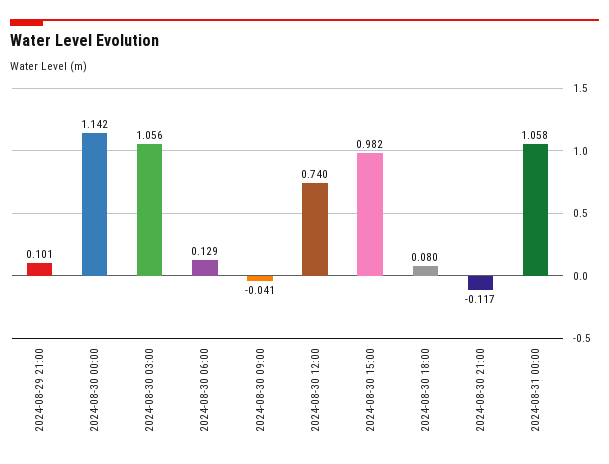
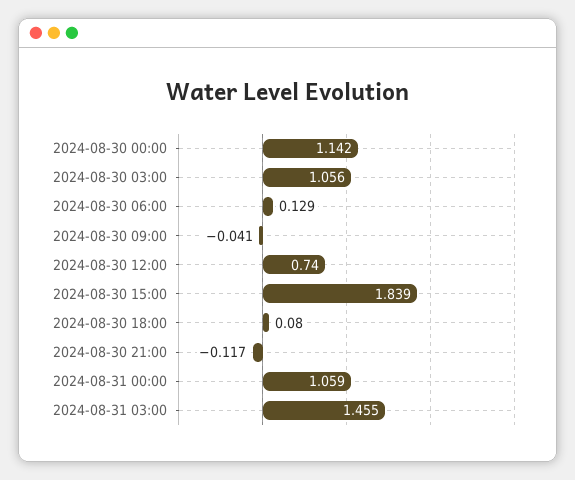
2024-08-29 21:00: 0.101 -> none
2024-08-30 15:00: 0.982 -> 1.839
2024-08-31 00:00: 1.058 -> 1.059
2024-08-31 03:00: none -> 1.455

